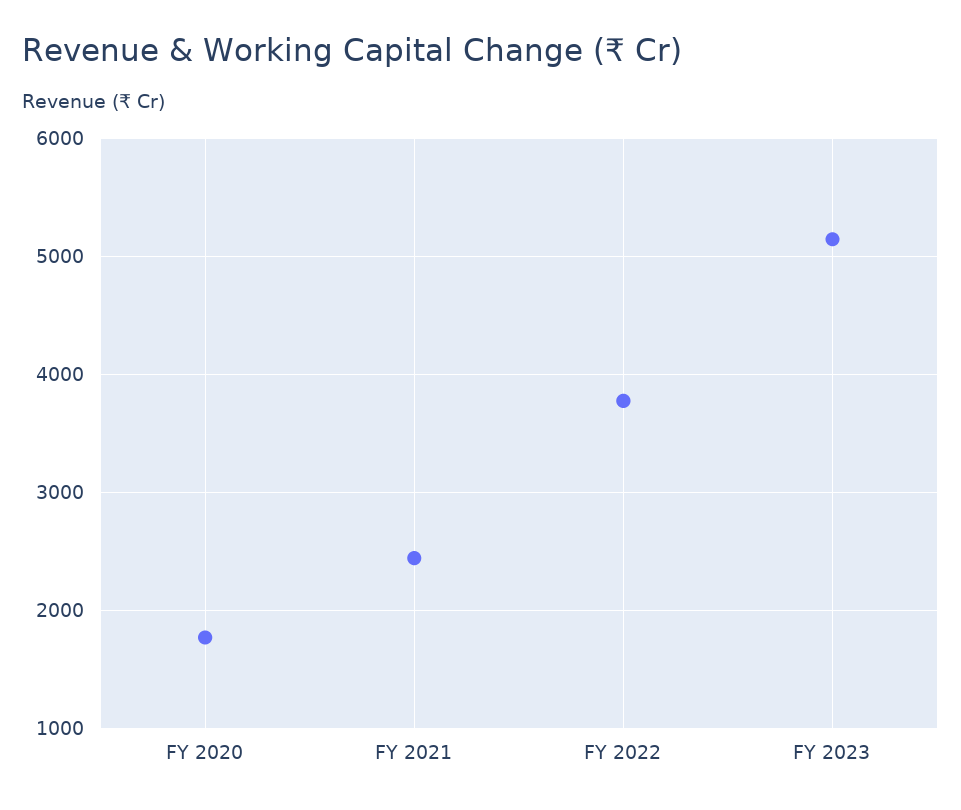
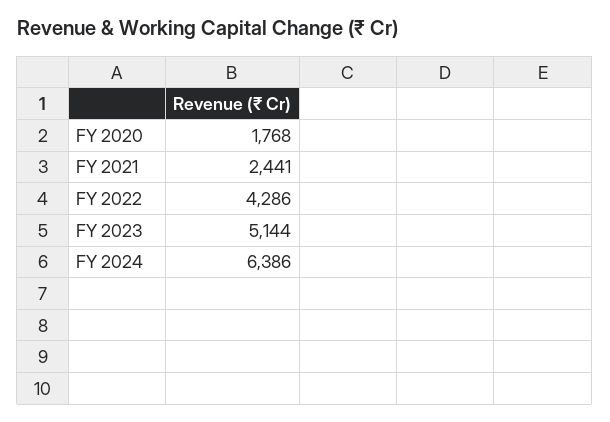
FY 2022: 3800 -> 4286
FY 2024: none -> 6386

